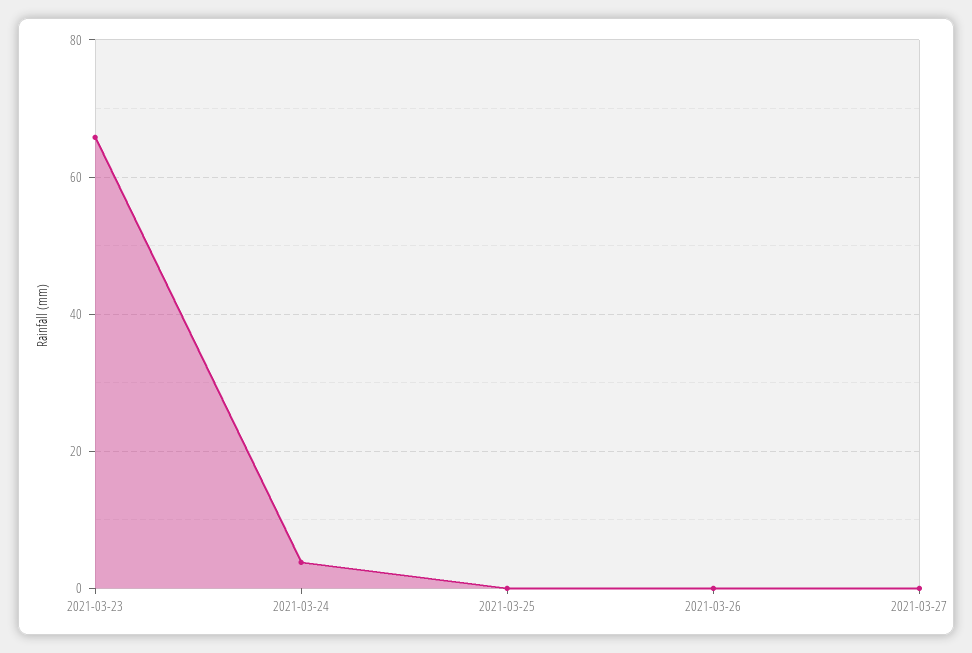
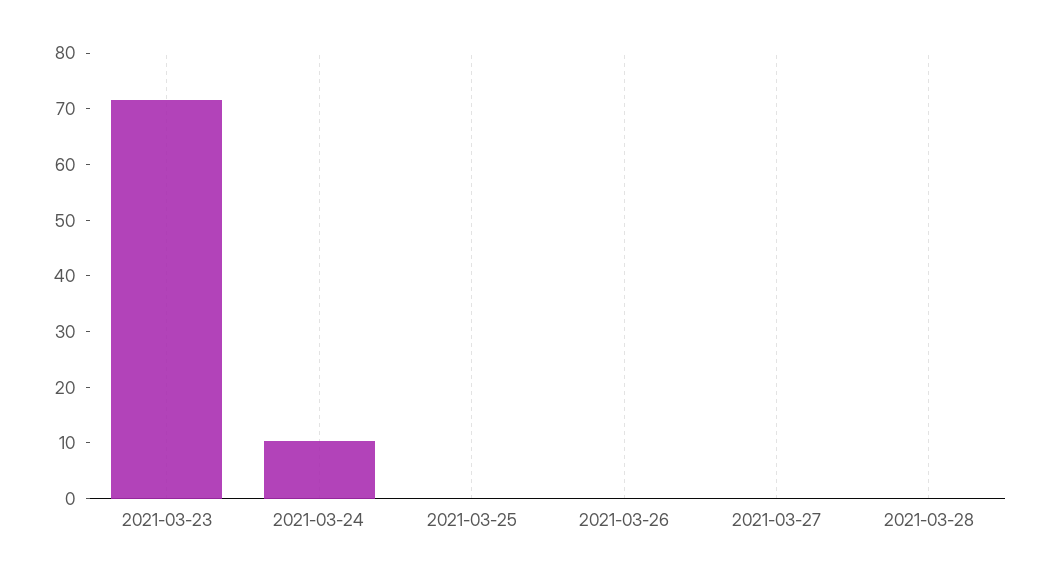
2021-03-23: 66 -> 72
2021-03-24: 4 -> 10
2021-03-28: none -> 0

